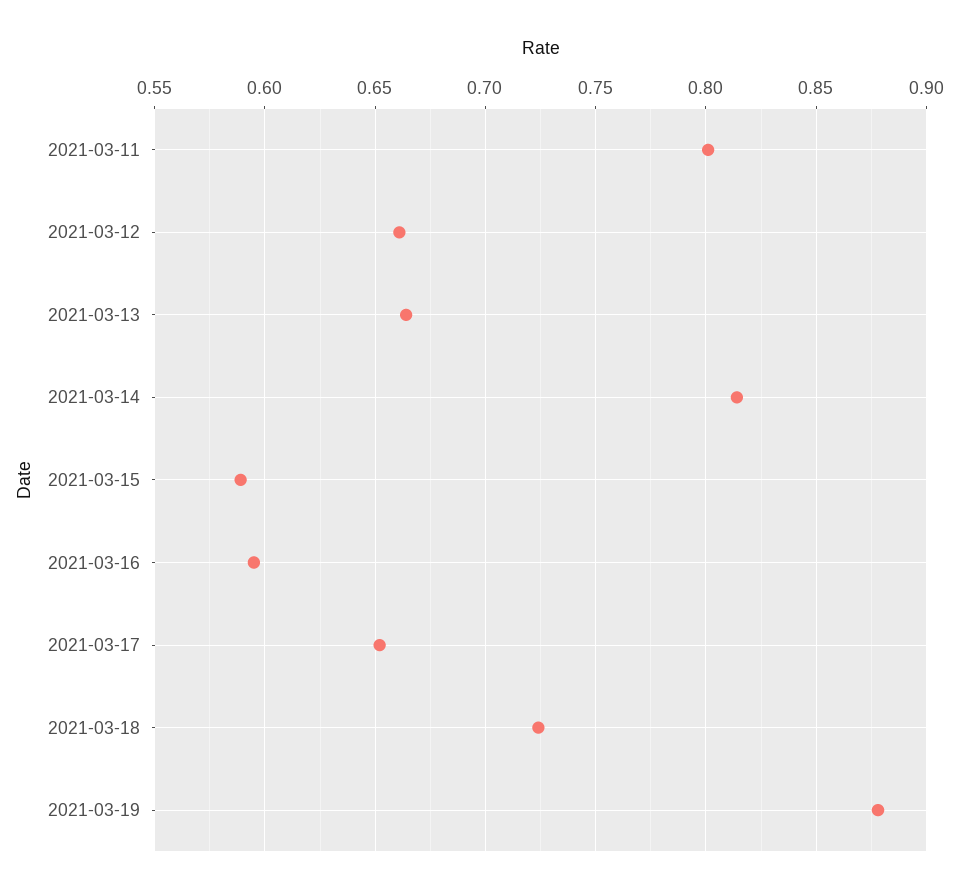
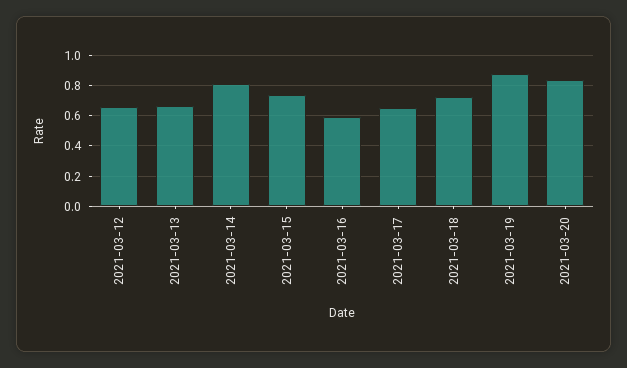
2021-03-11: 0.8 -> none
2021-03-15: 0.59 -> 0.75
2021-03-20: none -> 0.85

